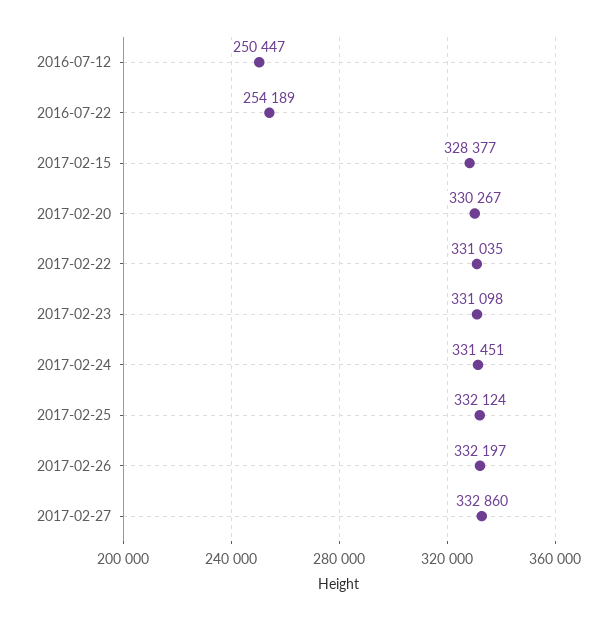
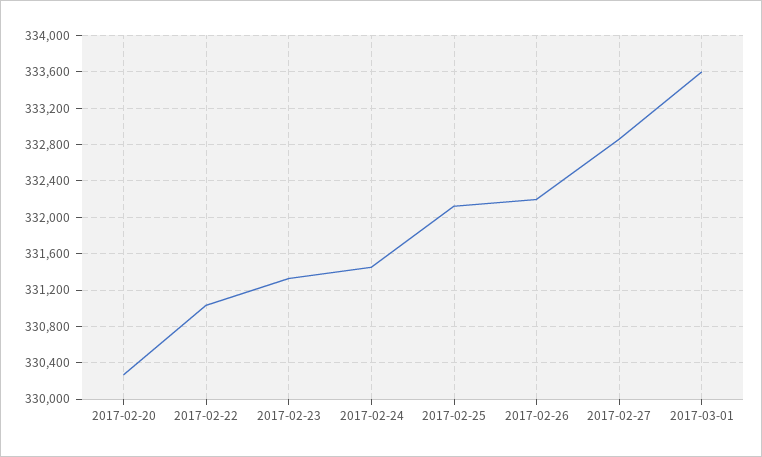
2016-07-12: 250447 -> none
2016-07-22: 254189 -> none
2017-02-15: 328377 -> none
2017-02-23: 331098 -> 331300
2017-03-01: none -> 333600

